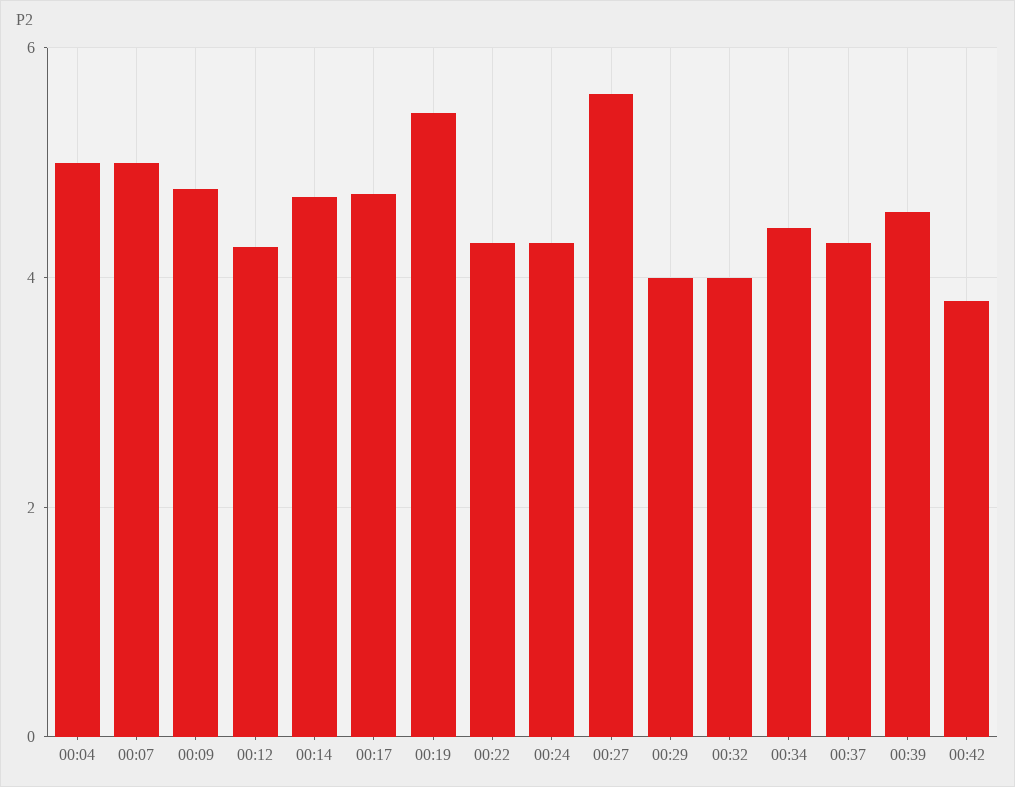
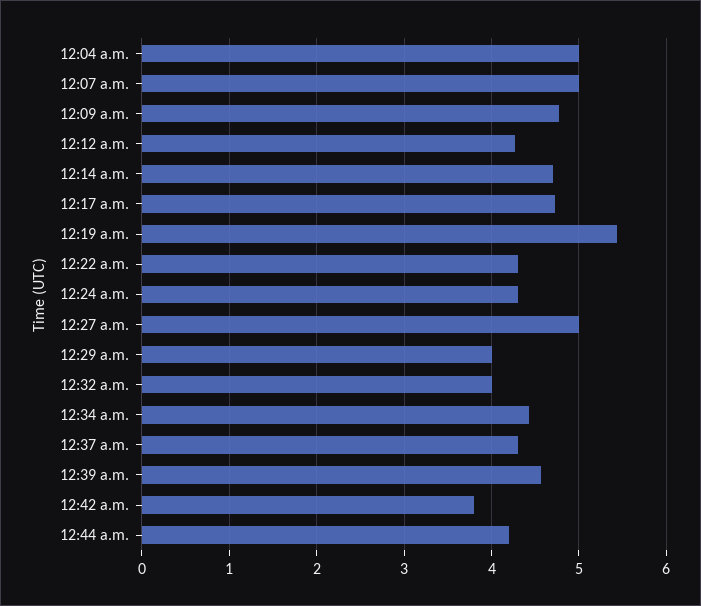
00:27: 5.6 -> 5
12:44 a.m.: none -> 4.2

